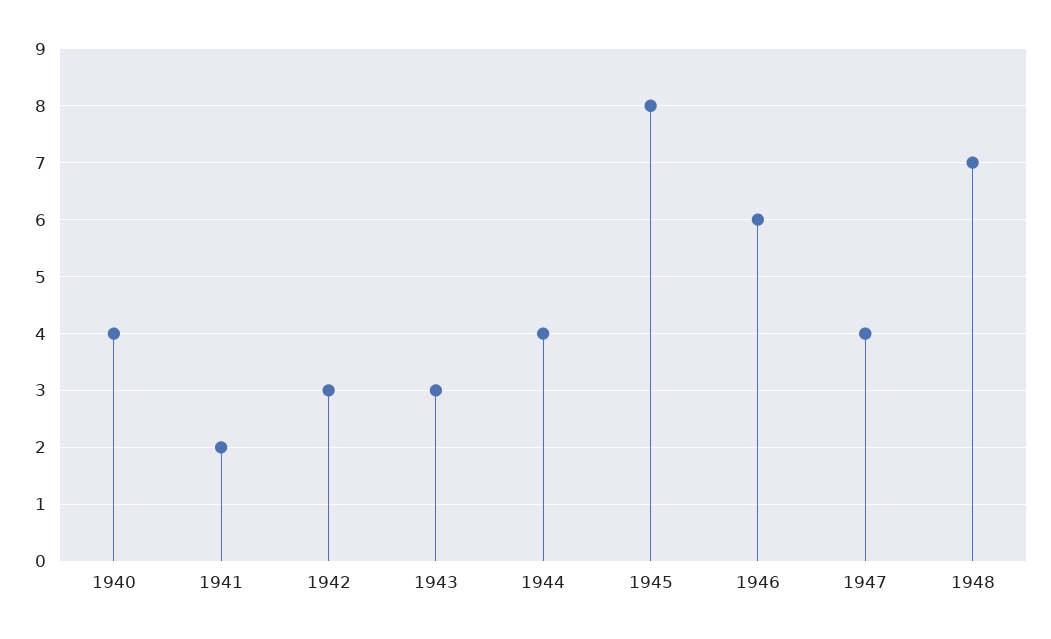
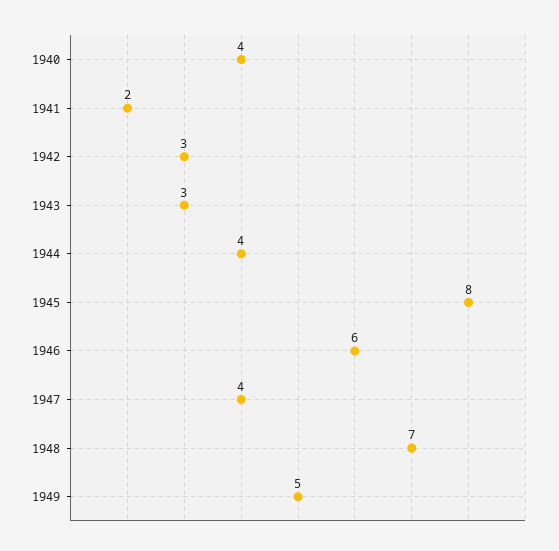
1949: none -> 5

